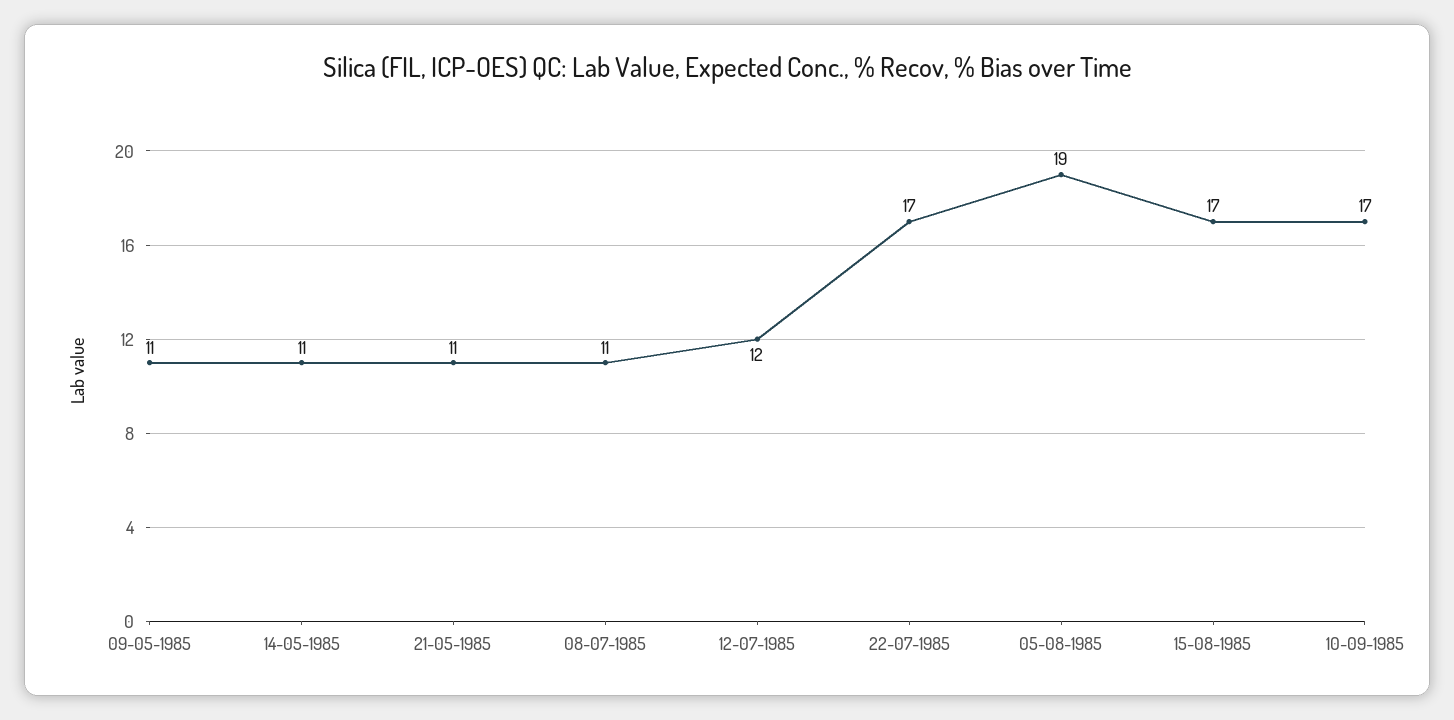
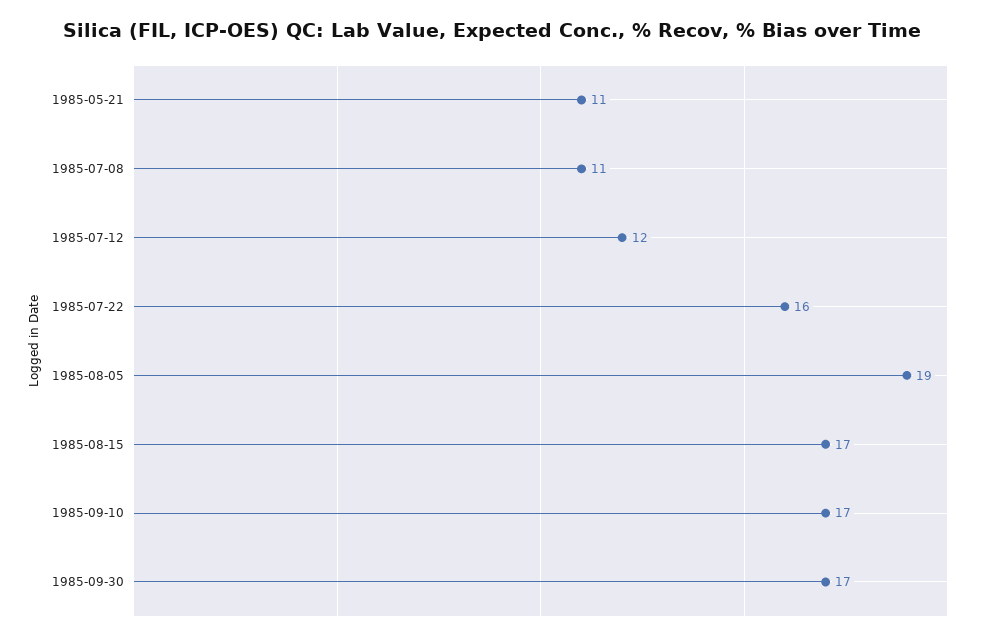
09-05-1985: 11 -> none
14-05-1985: 11 -> none
22-07-1985: 17 -> 16
1985-09-30: none -> 17

